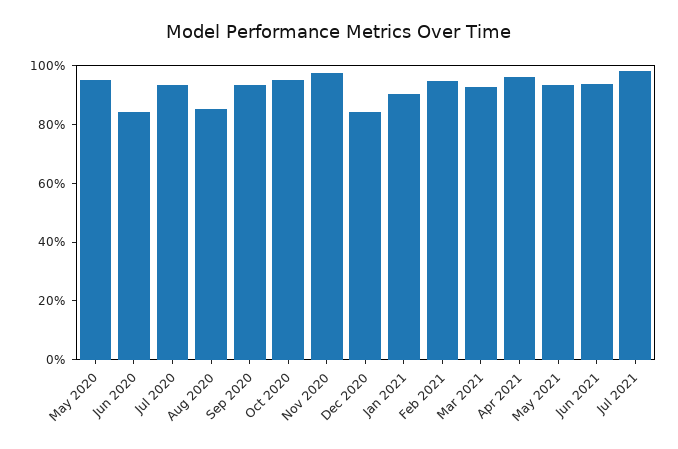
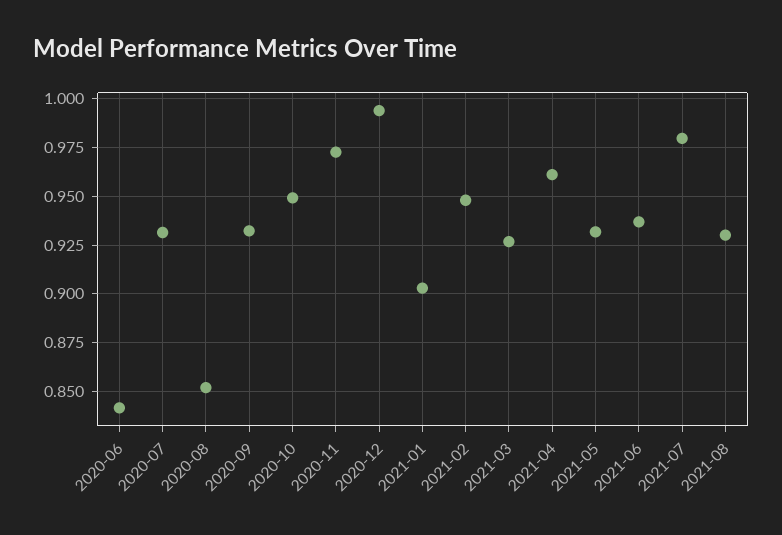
May 2020: 0.95 -> none
Dec 2020: 0.85 -> 0.995
2021-08: none -> 0.93

